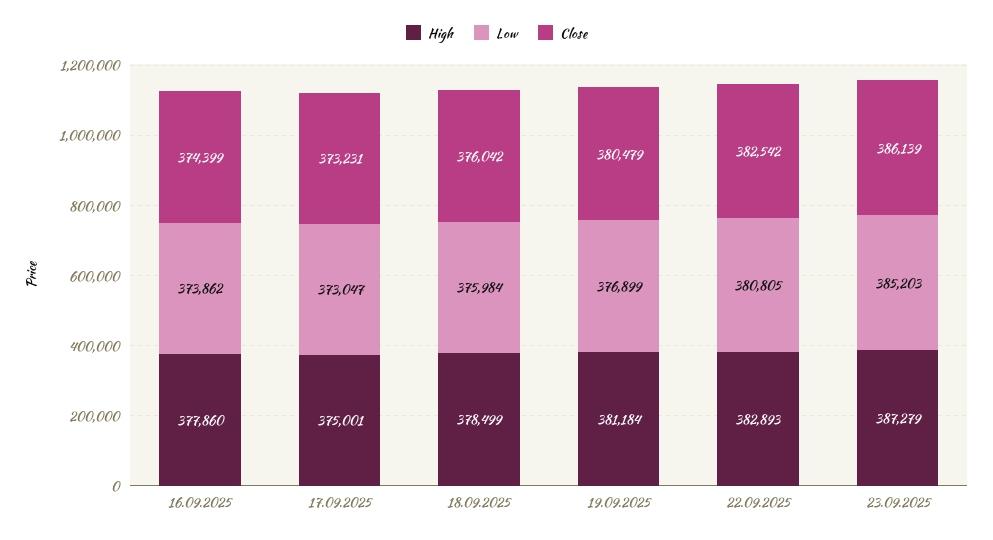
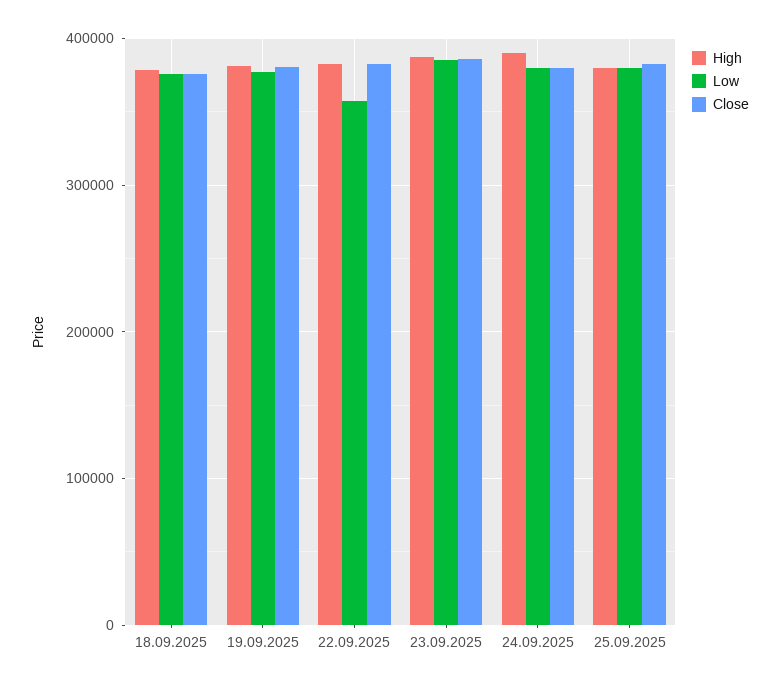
High, 16.09.2025: 377860 -> none
Low, 16.09.2025: 373862 -> none
Close, 16.09.2025: 374399 -> none
High, 17.09.2025: 375001 -> none
Low, 17.09.2025: 373047 -> none
Close, 17.09.2025: 373231 -> none
Low, 22.09.2025: 380805 -> 360000
High, 24.09.2025: none -> 390000
Low, 24.09.2025: none -> 380000
Close, 24.09.2025: none -> 380000
High, 25.09.2025: none -> 380000
Low, 25.09.2025: none -> 380000
Close, 25.09.2025: none -> 380000

